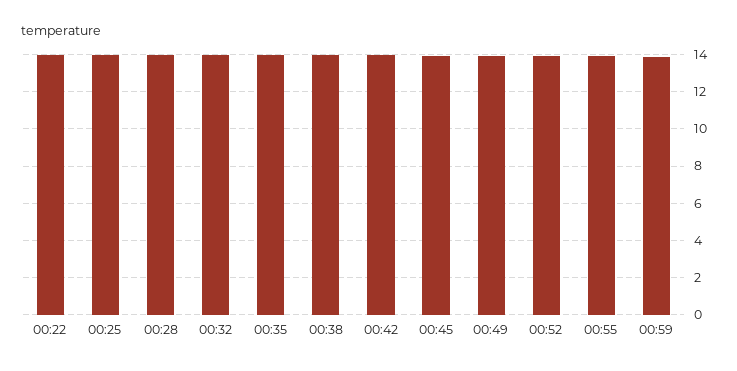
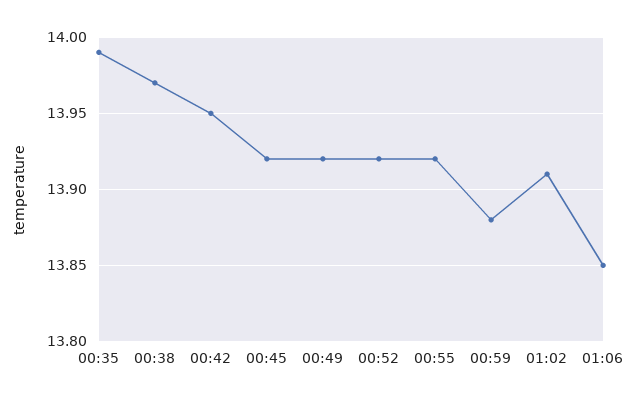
00:22: 14 -> none
00:25: 14 -> none
00:28: 14 -> none
00:32: 14 -> none
01:02: none -> 13.91
01:06: none -> 13.85

